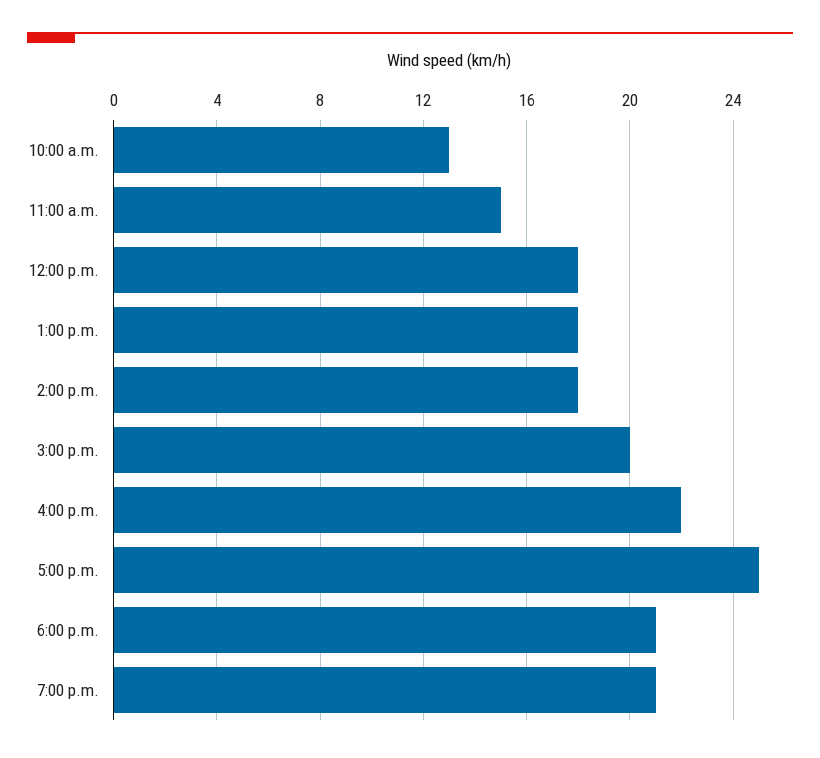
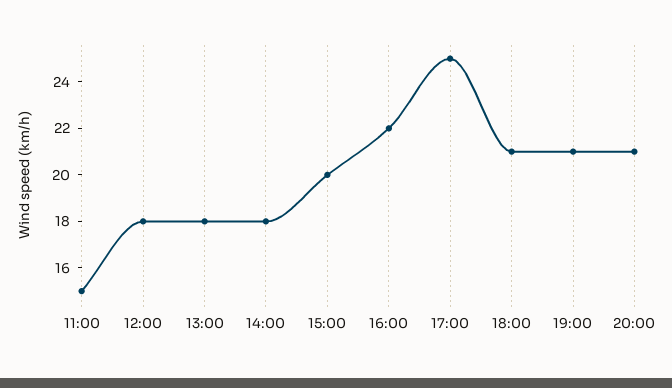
10:00 a.m.: 13 -> none
20:00: none -> 21

